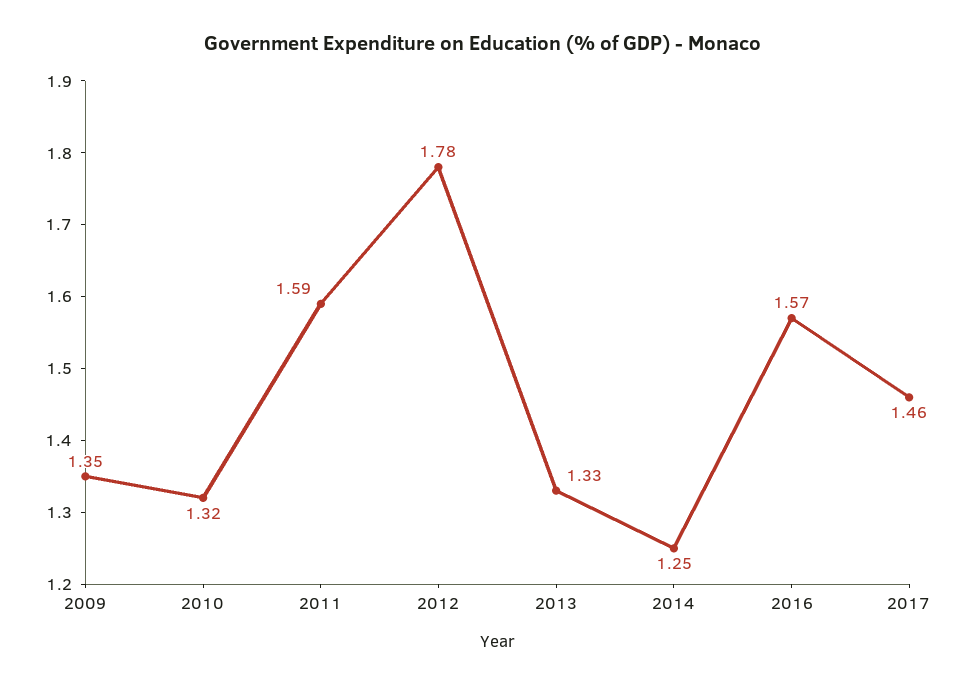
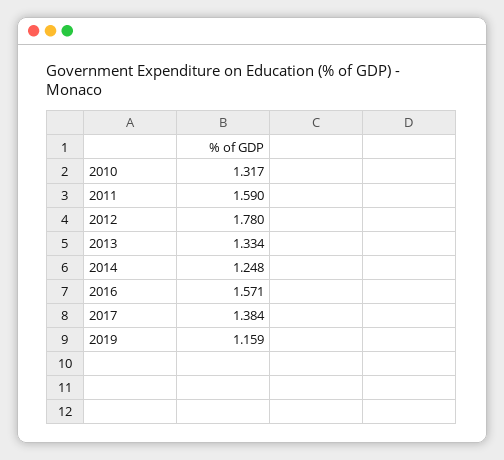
2009: 1.35 -> none
2017: 1.46 -> 1.384
2019: none -> 1.159

